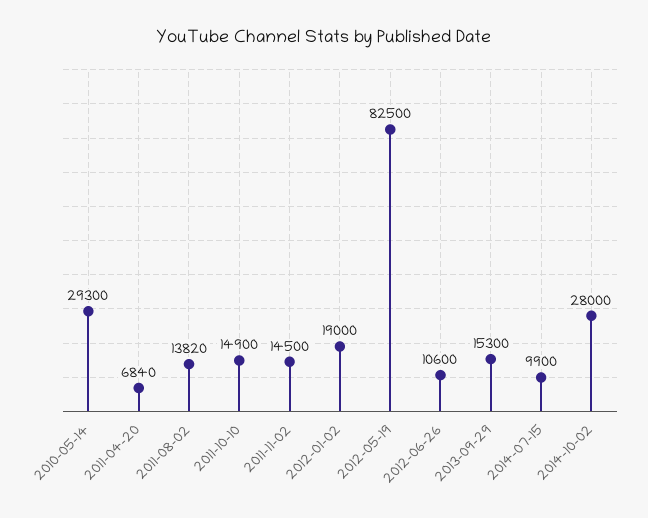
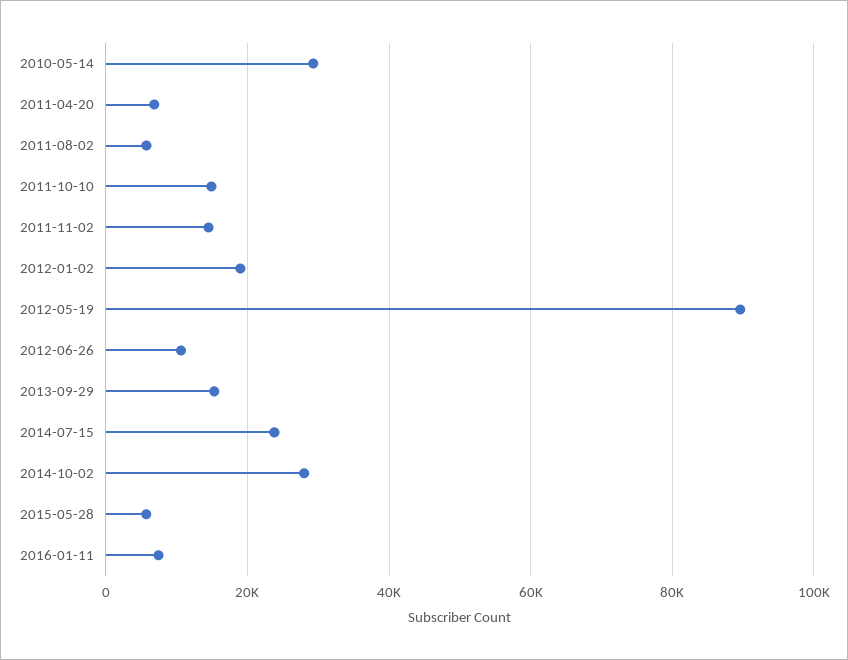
2011-08-02: 13820 -> 6000
2012-05-19: 82500 -> 90000
2014-07-15: 9900 -> 24000
2015-05-28: none -> 6000
2016-01-11: none -> 8000

